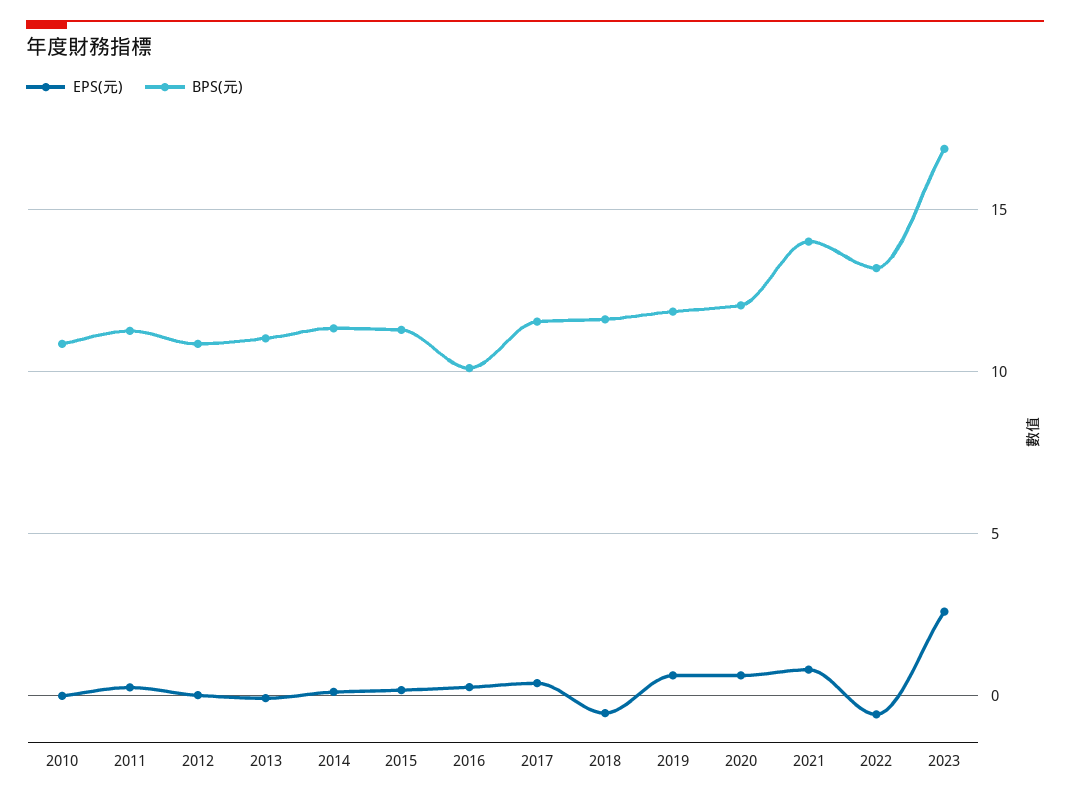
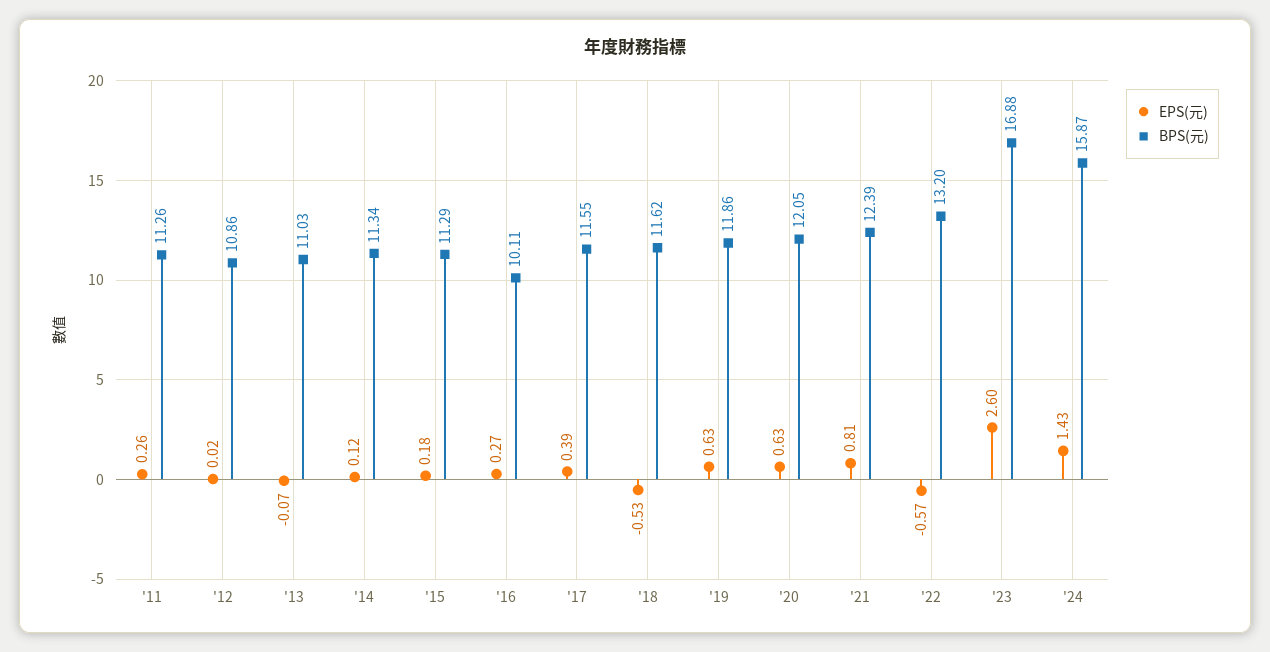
EPS(元), 2010: 0 -> none
BPS(元), 2010: 11 -> none
BPS(元), 2021: 14 -> 12.39
EPS(元), '24: none -> 1.43
BPS(元), '24: none -> 15.87

